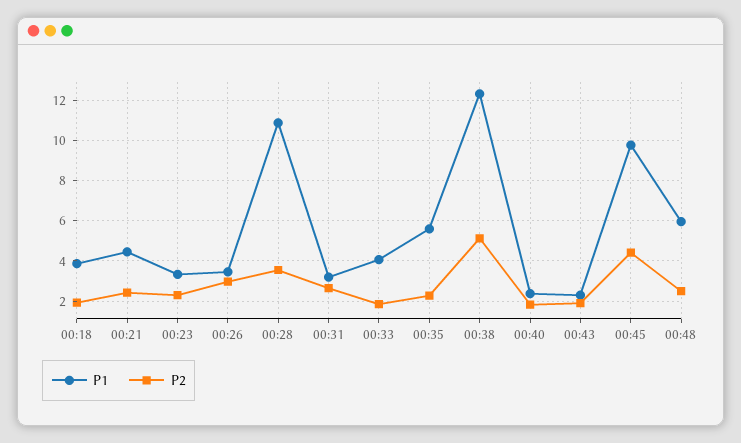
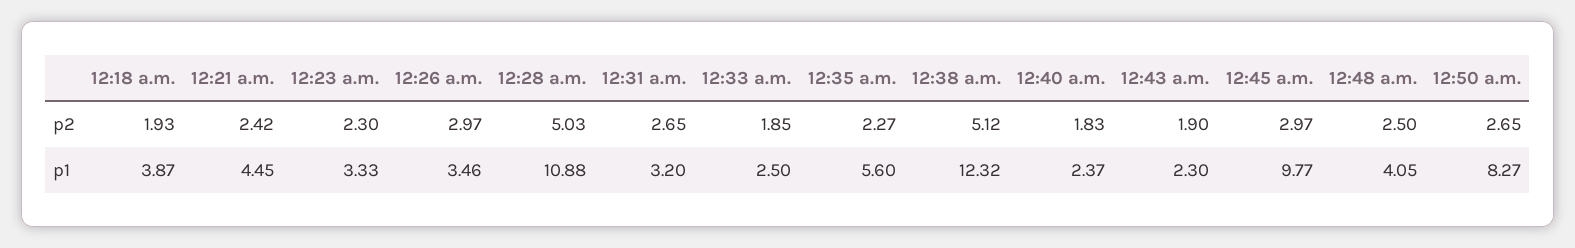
P2, 00:28: 3.5 -> 5.03
P1, 00:33: 4 -> 2.5
P2, 00:45: 4.5 -> 2.97
P1, 00:48: 6 -> 4.05
P2, 12:50 a.m.: none -> 2.65
P1, 12:50 a.m.: none -> 8.27

